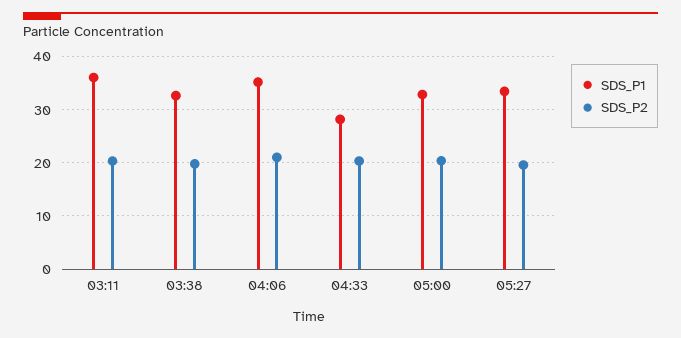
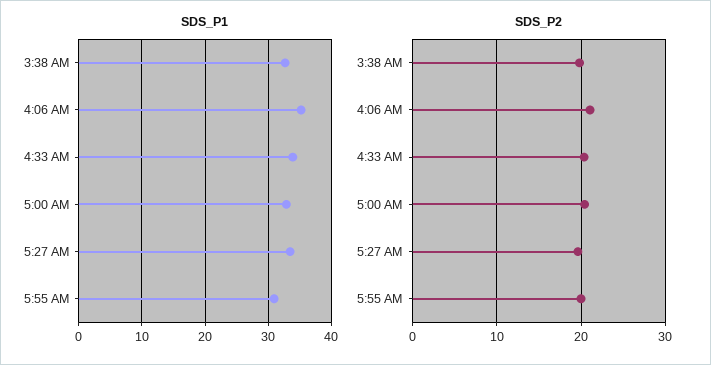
SDS_P1, 03:11: 36 -> none
SDS_P2, 03:11: 20 -> none
SDS_P1, 04:33: 28 -> 34
SDS_P1, 5:55 AM: none -> 31
SDS_P2, 5:55 AM: none -> 20

